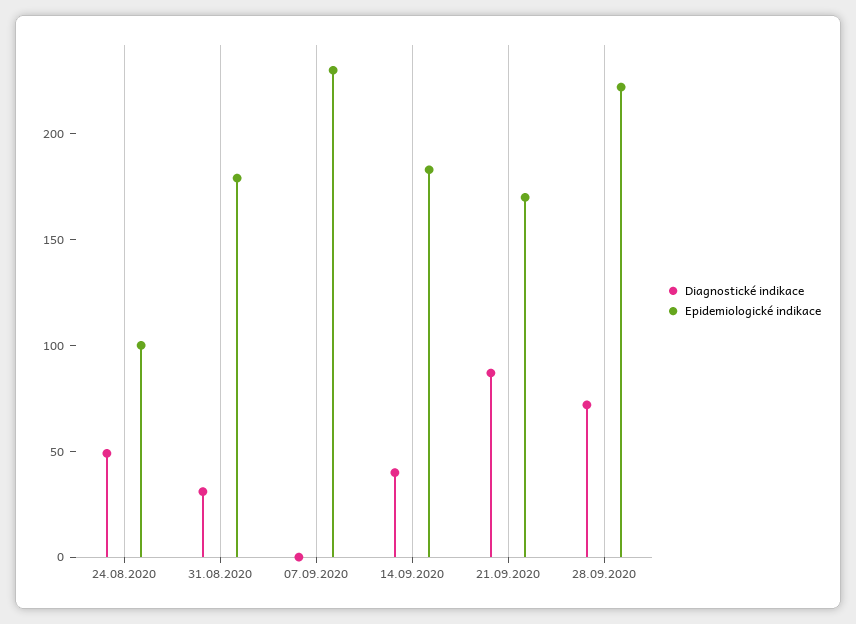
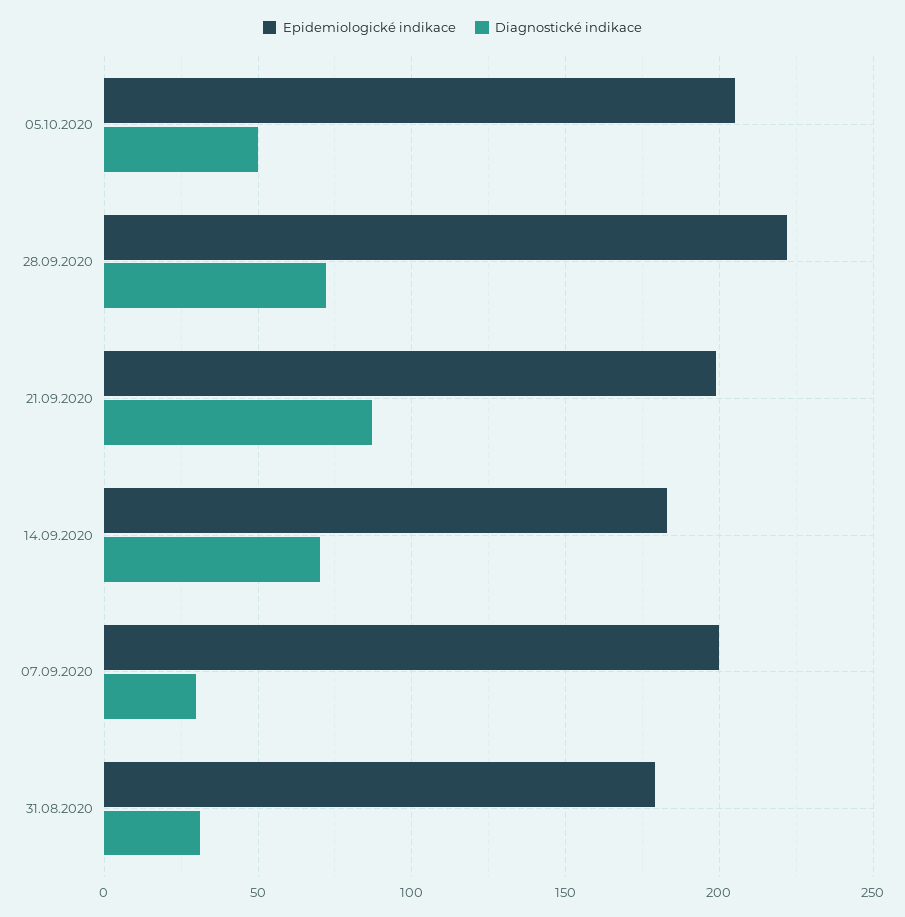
Diagnostické indikace, 24.08.2020: 50 -> none
Epidemiologické indikace, 24.08.2020: 100 -> none
Diagnostické indikace, 07.09.2020: 0 -> 30
Epidemiologické indikace, 07.09.2020: 230 -> 200
Diagnostické indikace, 14.09.2020: 40 -> 70
Epidemiologické indikace, 21.09.2020: 170 -> 200
Epidemiologické indikace, 05.10.2020: none -> 205
Diagnostické indikace, 05.10.2020: none -> 50

